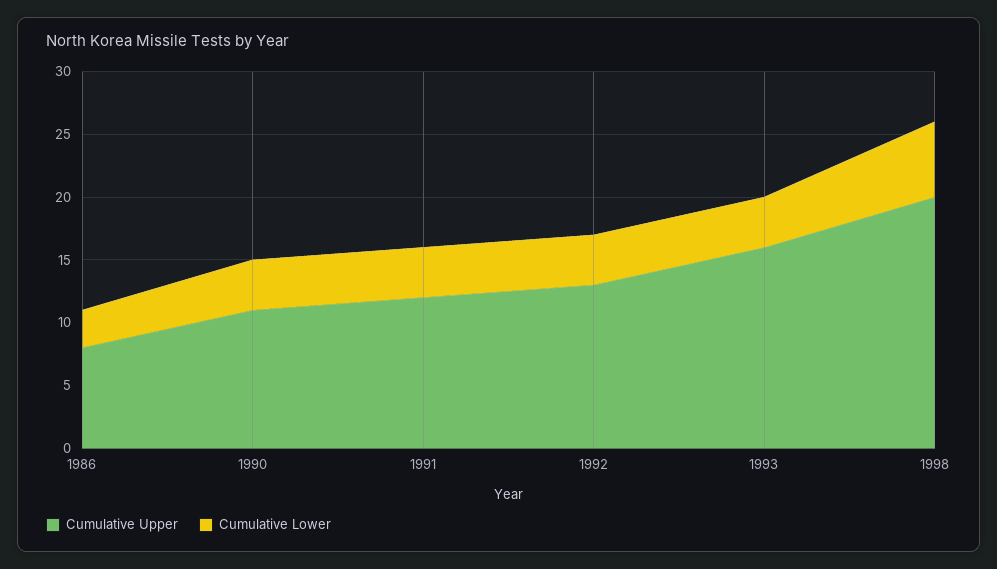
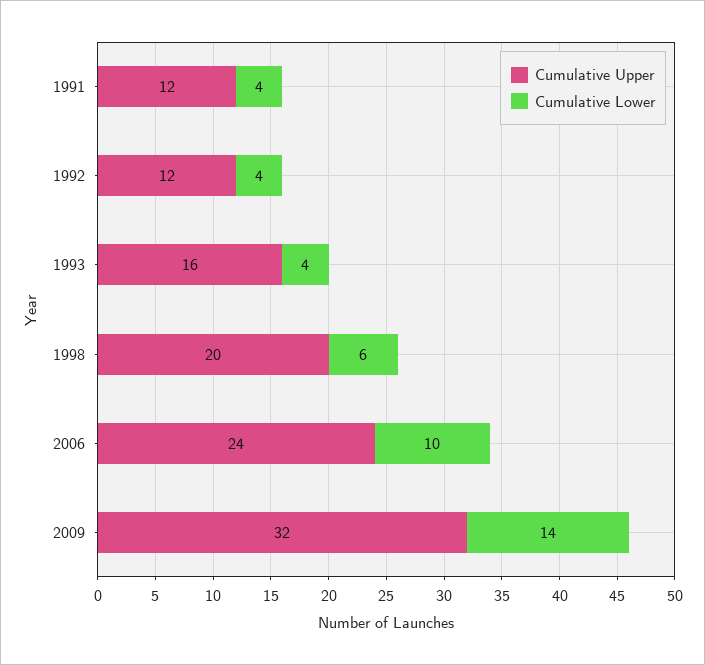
Cumulative Upper, 1986: 8 -> none
Cumulative Lower, 1986: 3 -> none
Cumulative Upper, 1990: 11 -> none
Cumulative Lower, 1990: 4 -> none
Cumulative Upper, 1992: 13 -> 12
Cumulative Upper, 2006: none -> 24
Cumulative Lower, 2006: none -> 10
Cumulative Upper, 2009: none -> 32
Cumulative Lower, 2009: none -> 14

